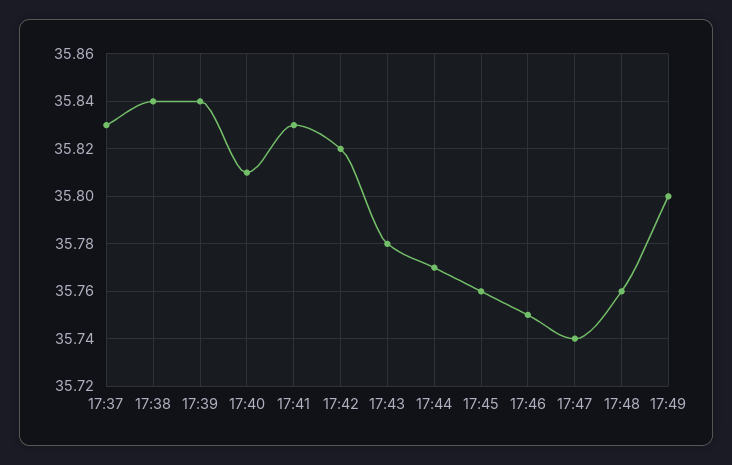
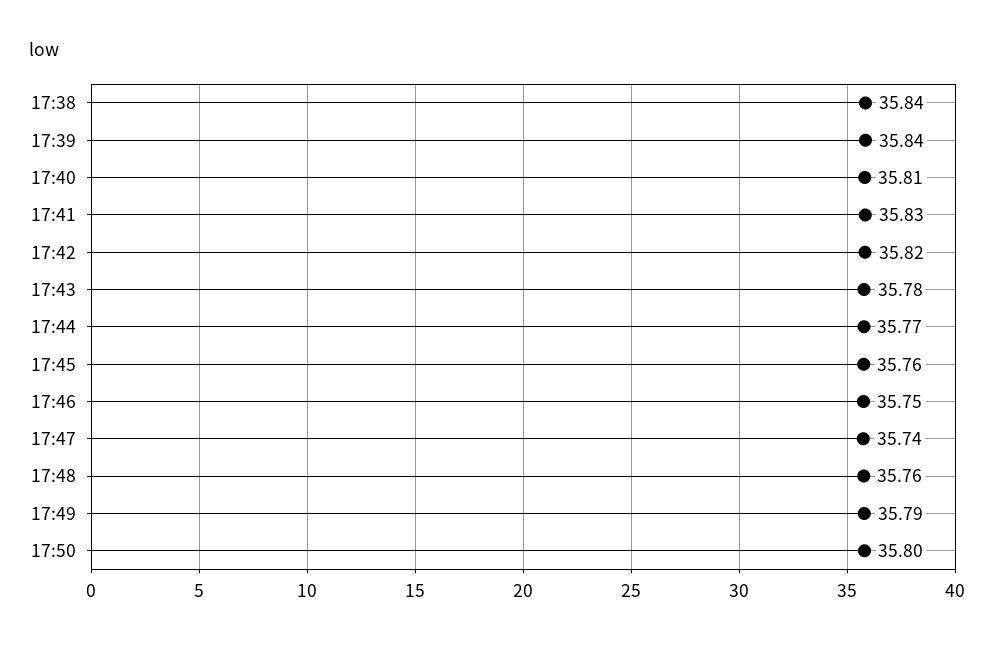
17:37: 35.83 -> none
17:49: 35.8 -> 35.79
17:50: none -> 35.8

